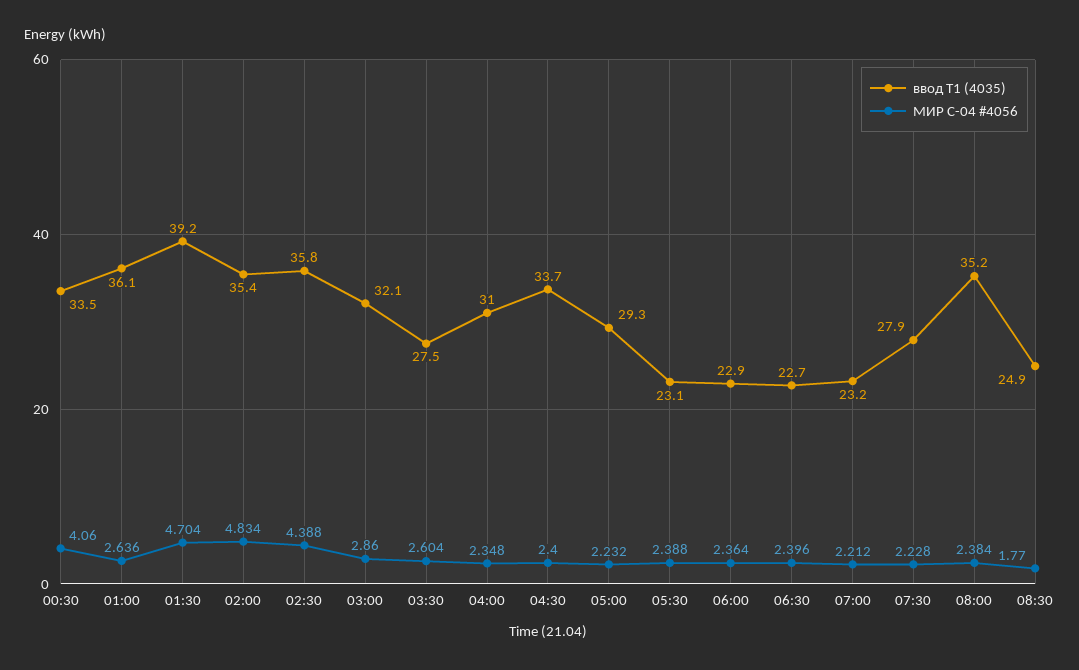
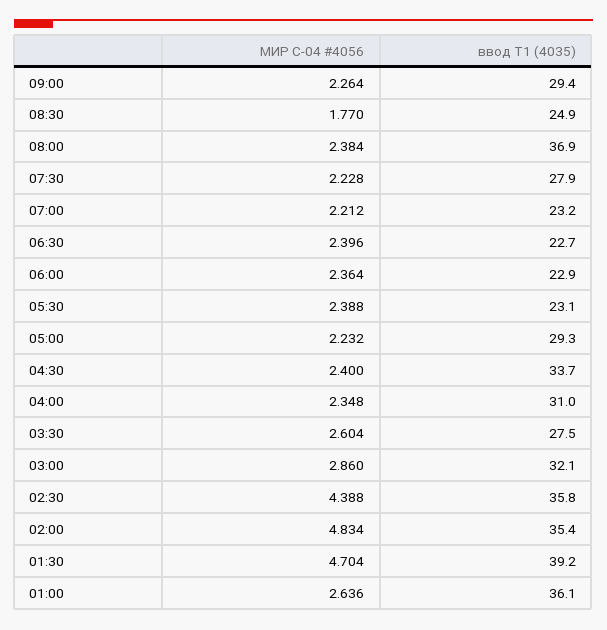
ввод Т1 (4035), 00:30: 33.5 -> none
МИР С-04 #4056, 00:30: 4.06 -> none
ввод Т1 (4035), 08:00: 35.2 -> 36.9
МИР С-04 #4056, 09:00: none -> 2.264
ввод Т1 (4035), 09:00: none -> 29.4

